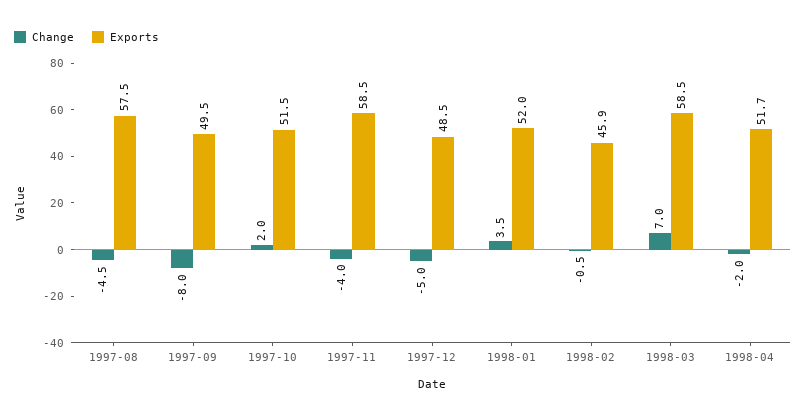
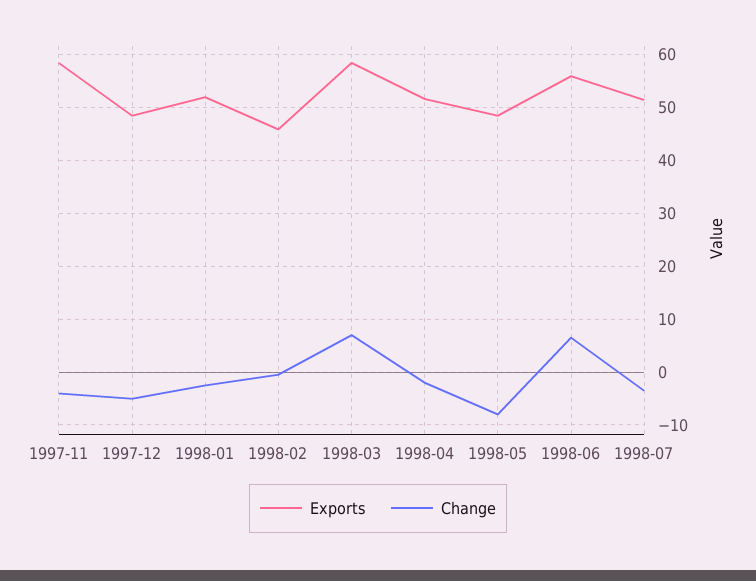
Change, 1997-08: -4.5 -> none
Exports, 1997-08: 57.5 -> none
Change, 1997-09: -8 -> none
Exports, 1997-09: 49.5 -> none
Change, 1997-10: 2 -> none
Exports, 1997-10: 51.5 -> none
Change, 1998-01: 3.5 -> -2
Exports, 1998-05: none -> 48
Change, 1998-05: none -> -8
Exports, 1998-06: none -> 56
Change, 1998-06: none -> 6
Exports, 1998-07: none -> 52
Change, 1998-07: none -> -4

